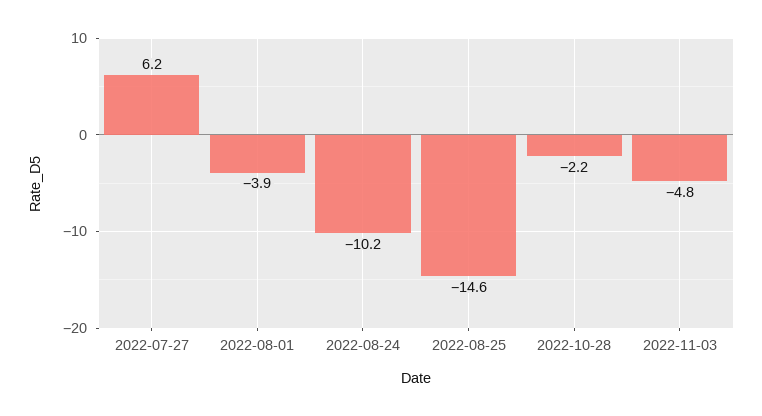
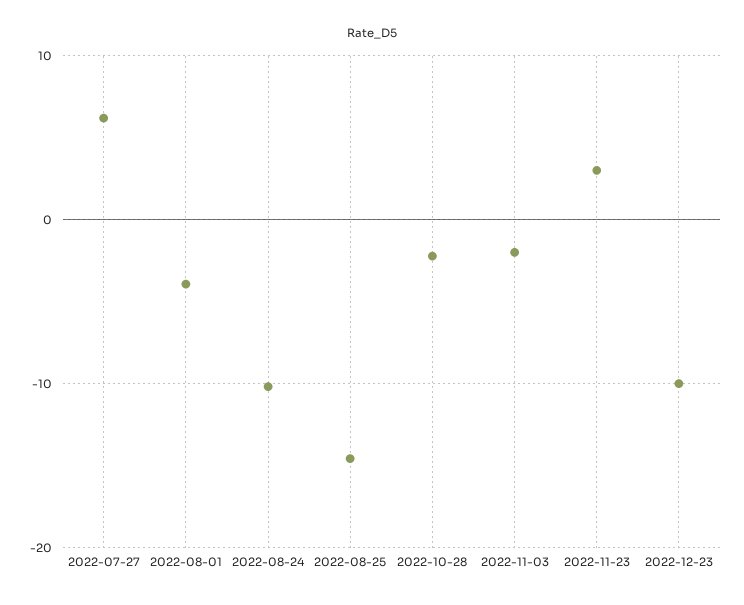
2022-11-03: -4.8 -> -2
2022-11-23: none -> 3
2022-12-23: none -> -10

